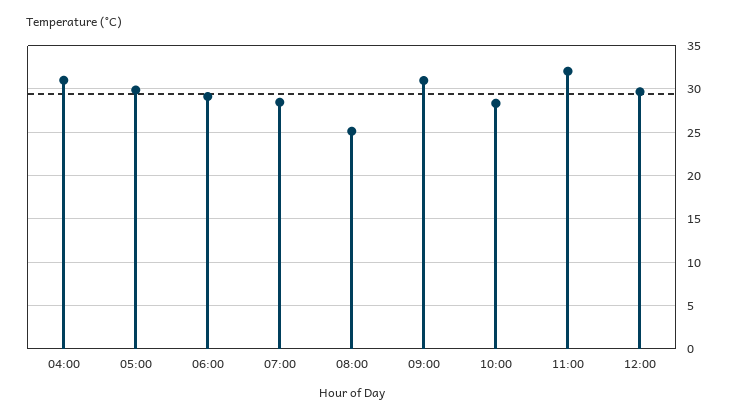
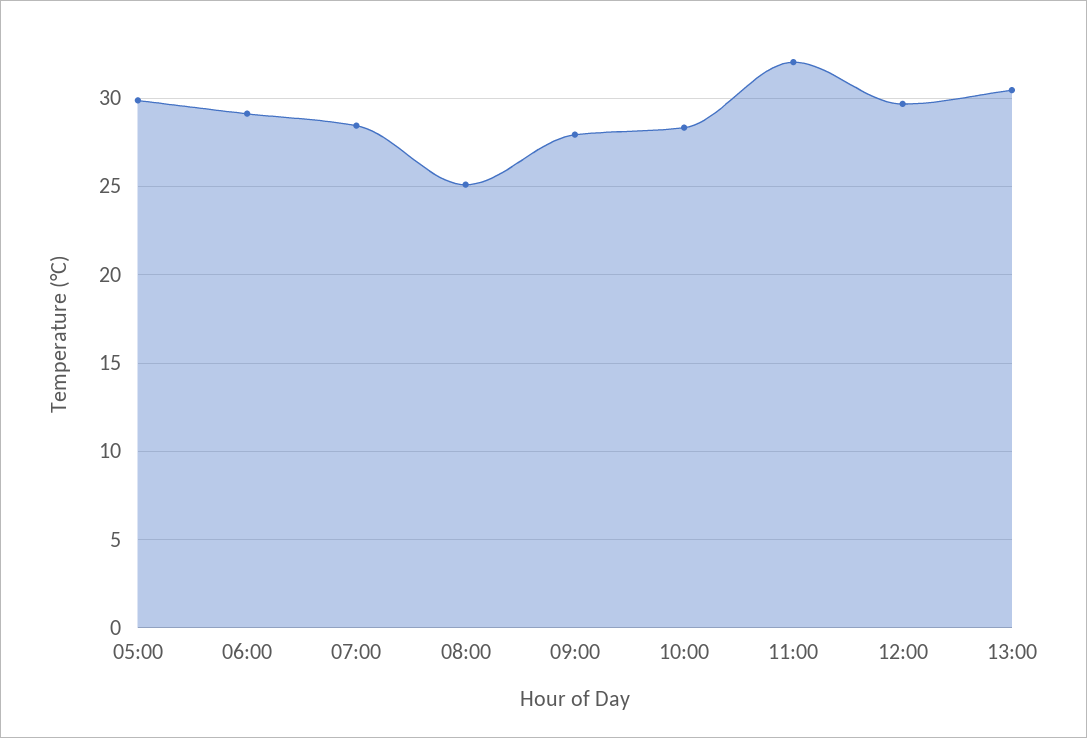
04:00: 31 -> none
09:00: 31 -> 28
13:00: none -> 30.5

